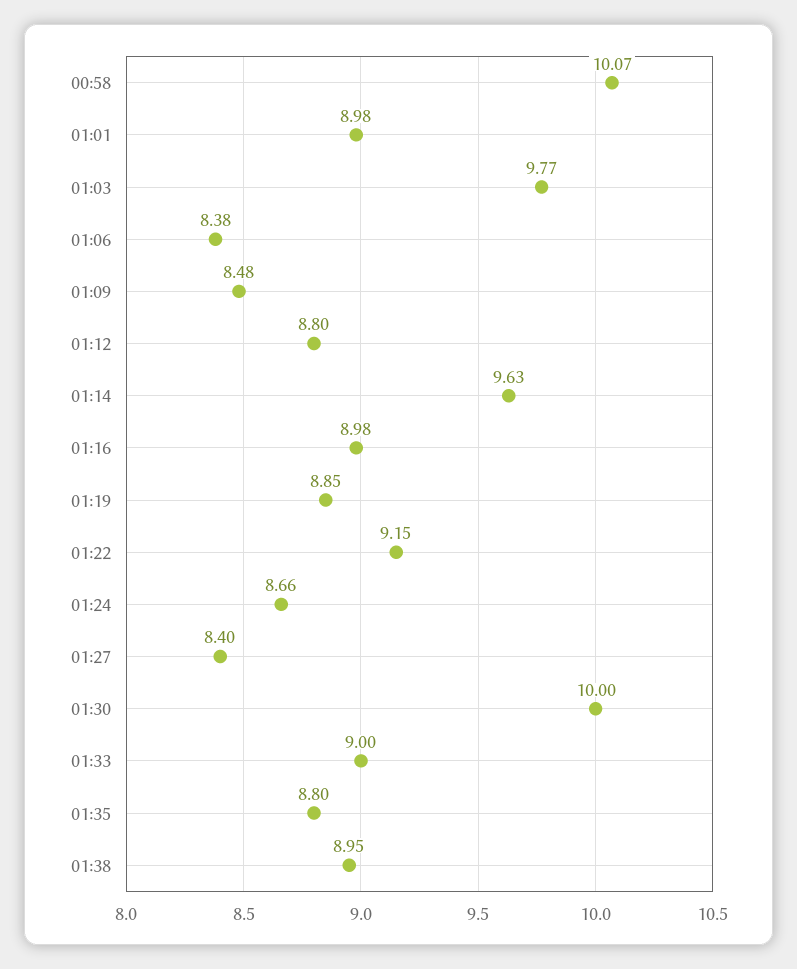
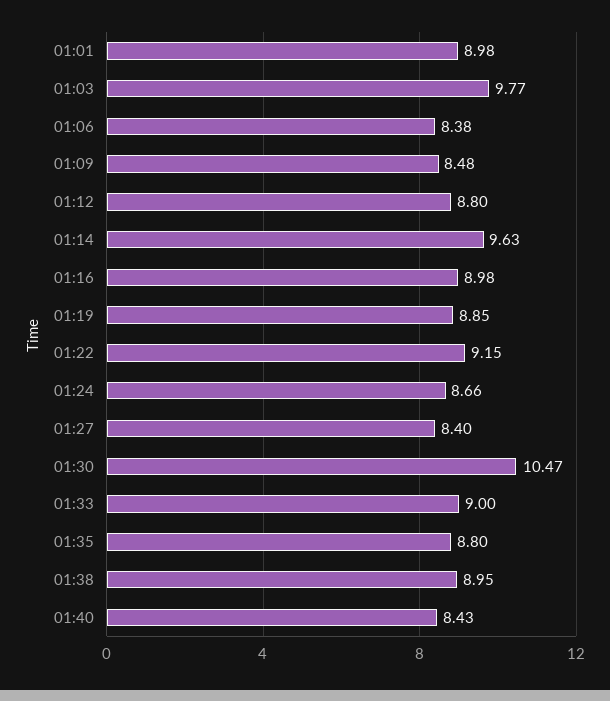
00:58: 10.07 -> none
01:30: 10 -> 10.47
01:40: none -> 8.43

